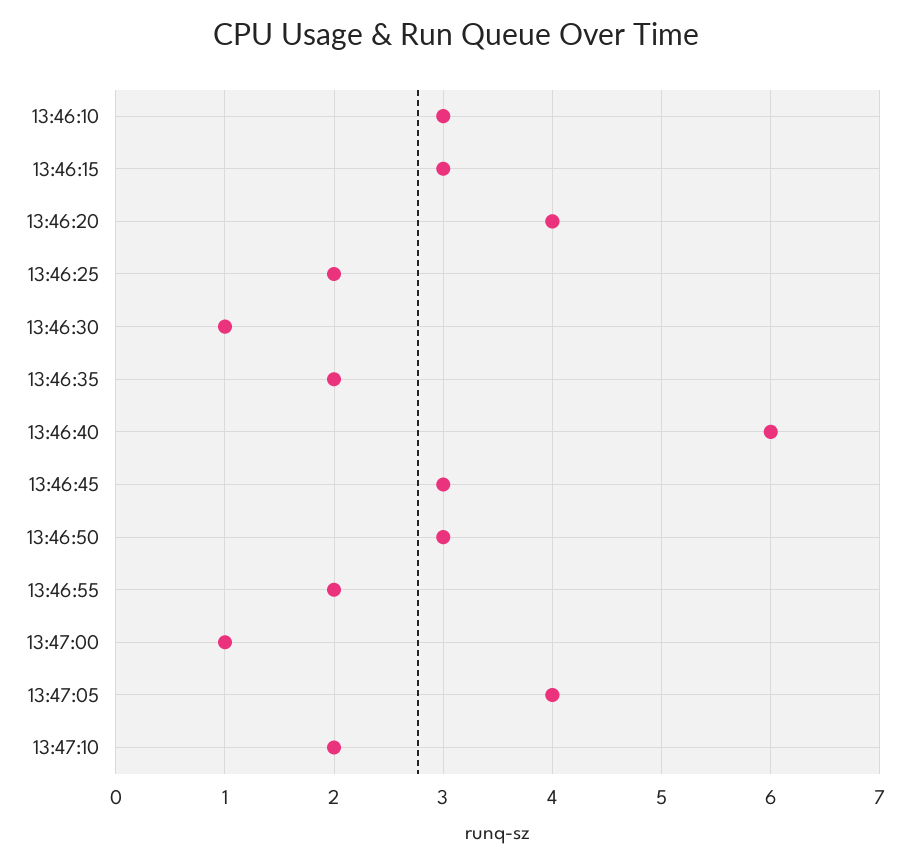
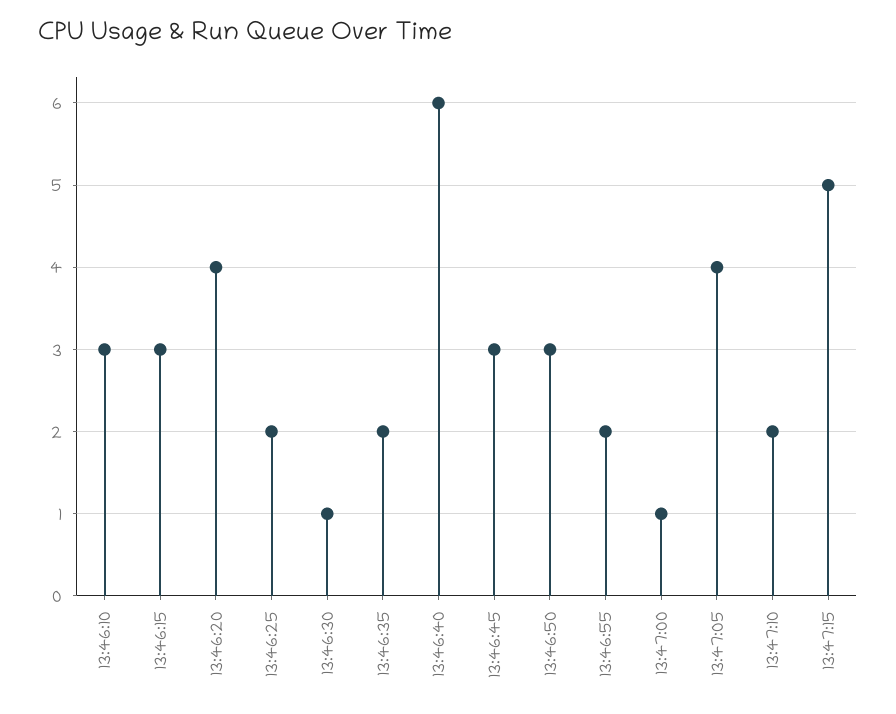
13:47:15: none -> 5

